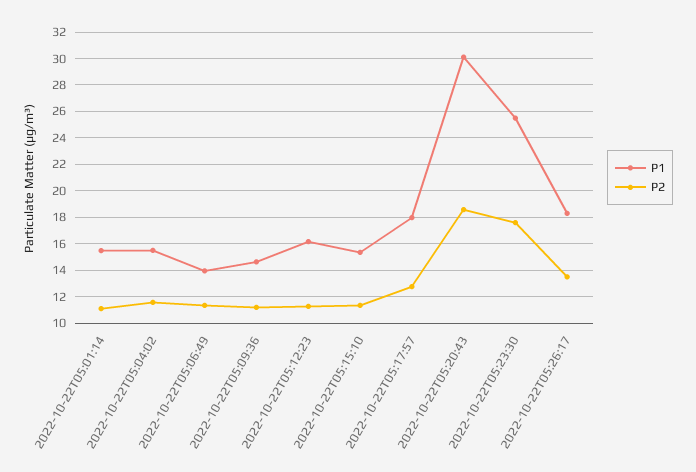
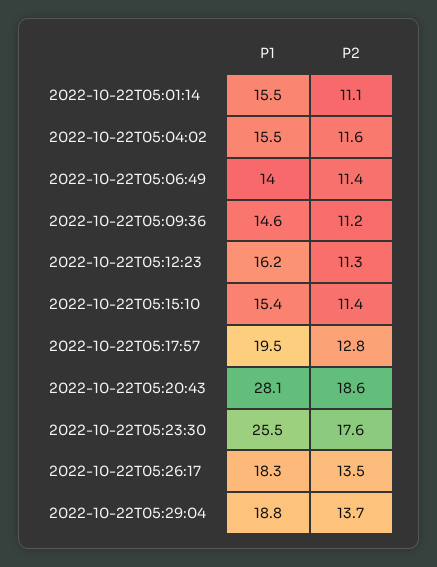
P1, 2022-10-22T05:17:57: 18 -> 19.5
P1, 2022-10-22T05:20:43: 30 -> 28.1
P1, 2022-10-22T05:29:04: none -> 18.8
P2, 2022-10-22T05:29:04: none -> 13.7

